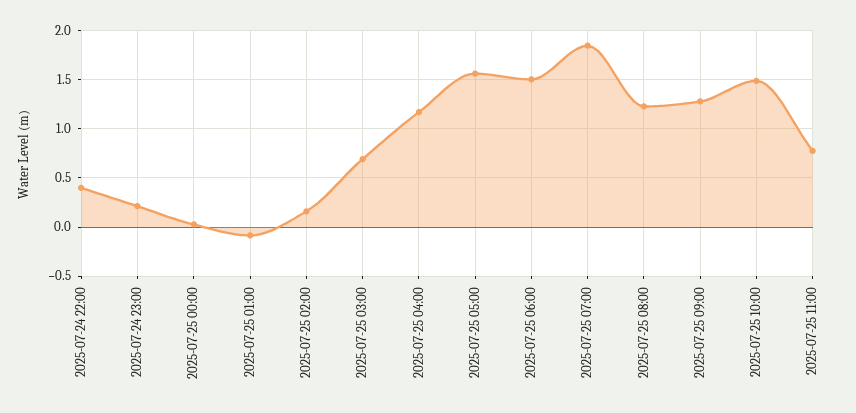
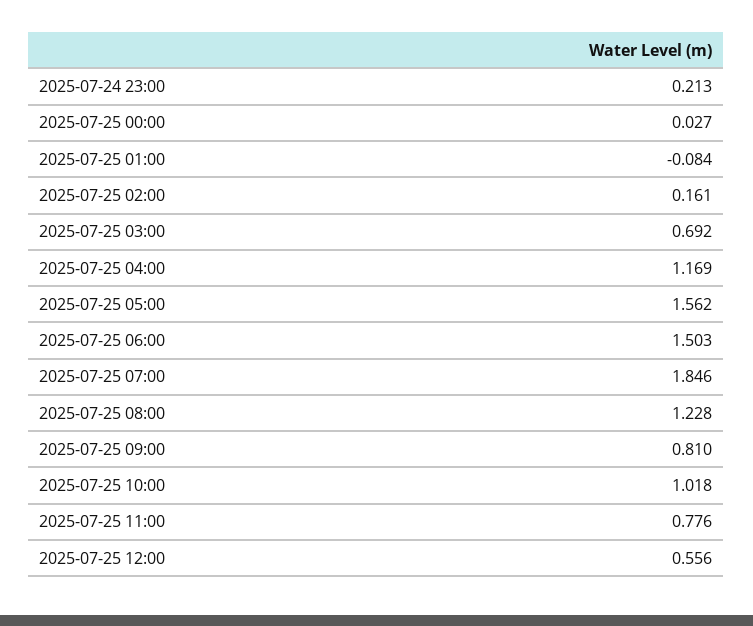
2025-07-24 22:00: 0.4 -> none
2025-07-25 09:00: 1.3 -> 0.81
2025-07-25 10:00: 1.5 -> 1.018
2025-07-25 12:00: none -> 0.556

